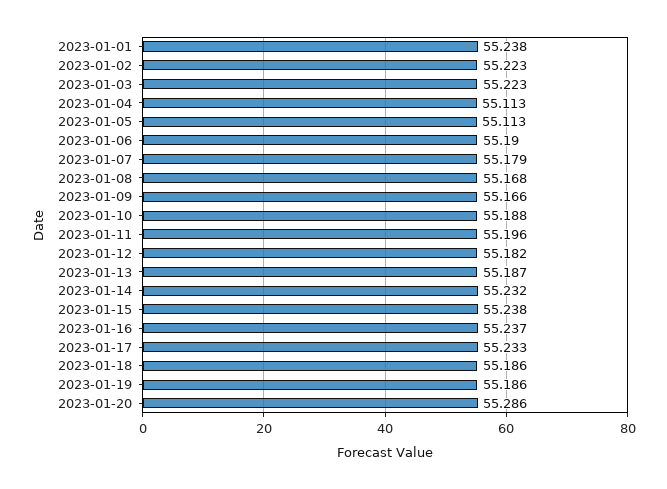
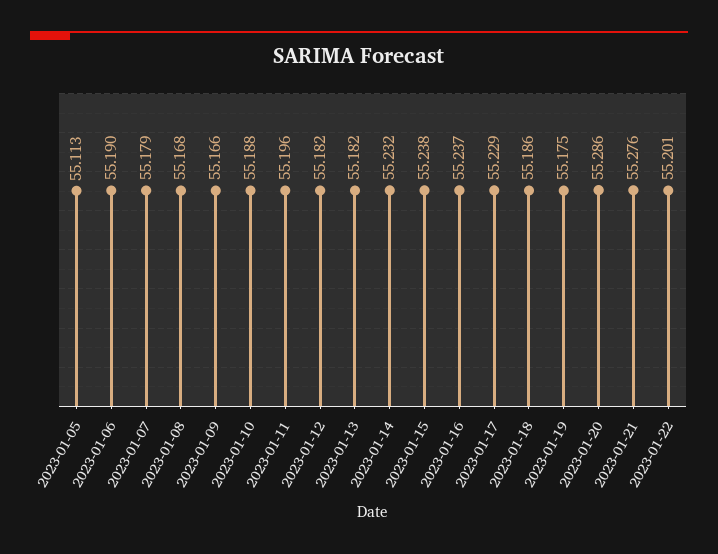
2023-01-01: 55.238 -> none
2023-01-02: 55.223 -> none
2023-01-03: 55.223 -> none
2023-01-04: 55.113 -> none
2023-01-13: 55.187 -> 55.182
2023-01-17: 55.233 -> 55.229
2023-01-19: 55.186 -> 55.175
2023-01-21: none -> 55.276
2023-01-22: none -> 55.201

